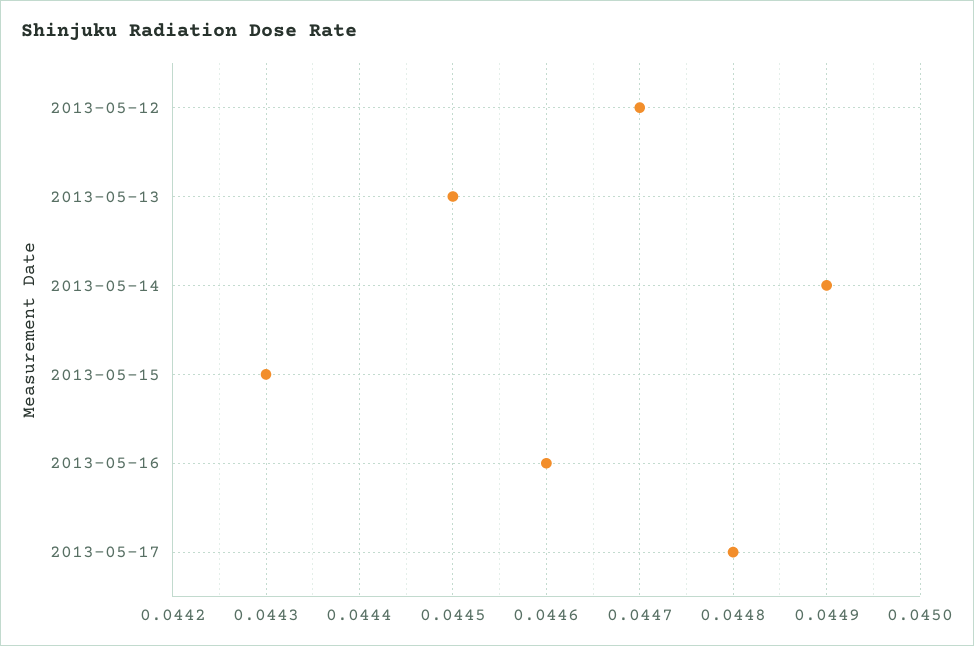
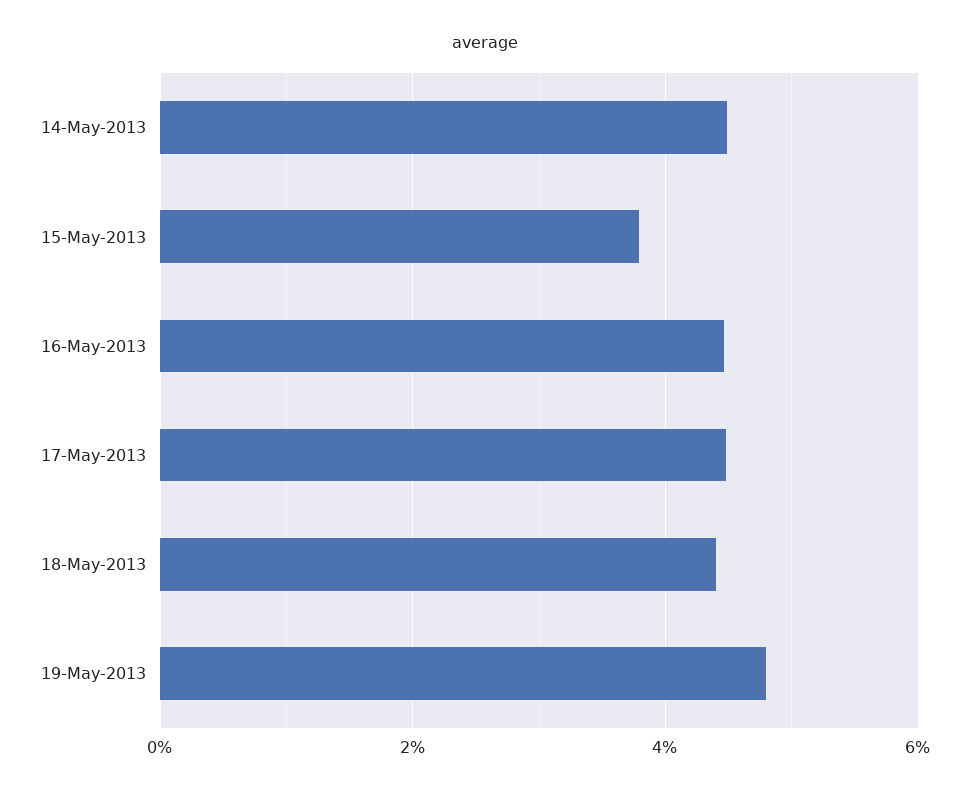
2013-05-12: 0.0447 -> none
2013-05-13: 0.0445 -> none
2013-05-15: 0.0443 -> 0.038
18-May-2013: none -> 0.044
19-May-2013: none -> 0.048

